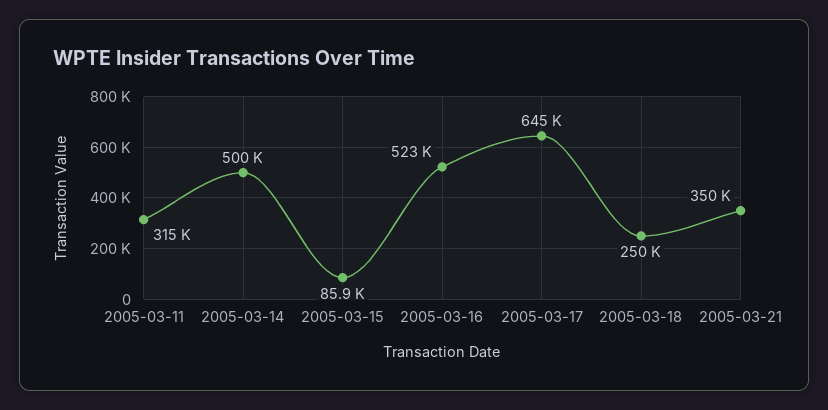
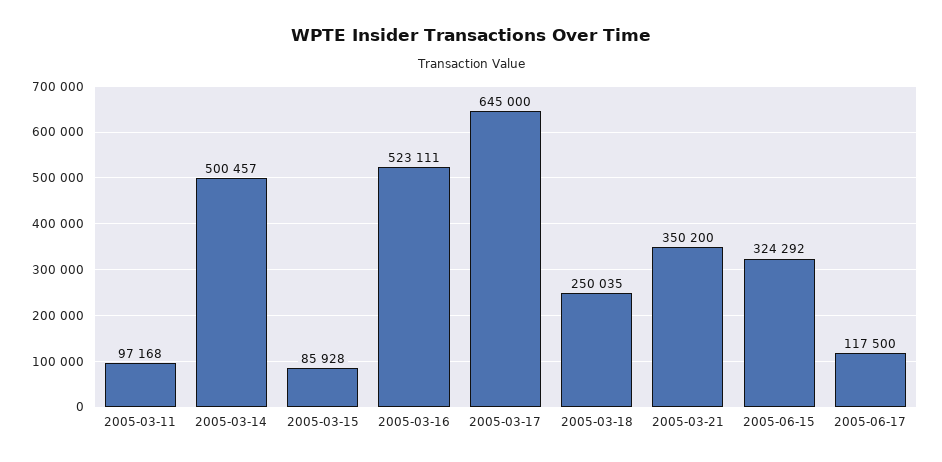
2005-03-11: 315000 -> 97168
2005-06-15: none -> 324292
2005-06-17: none -> 117500

